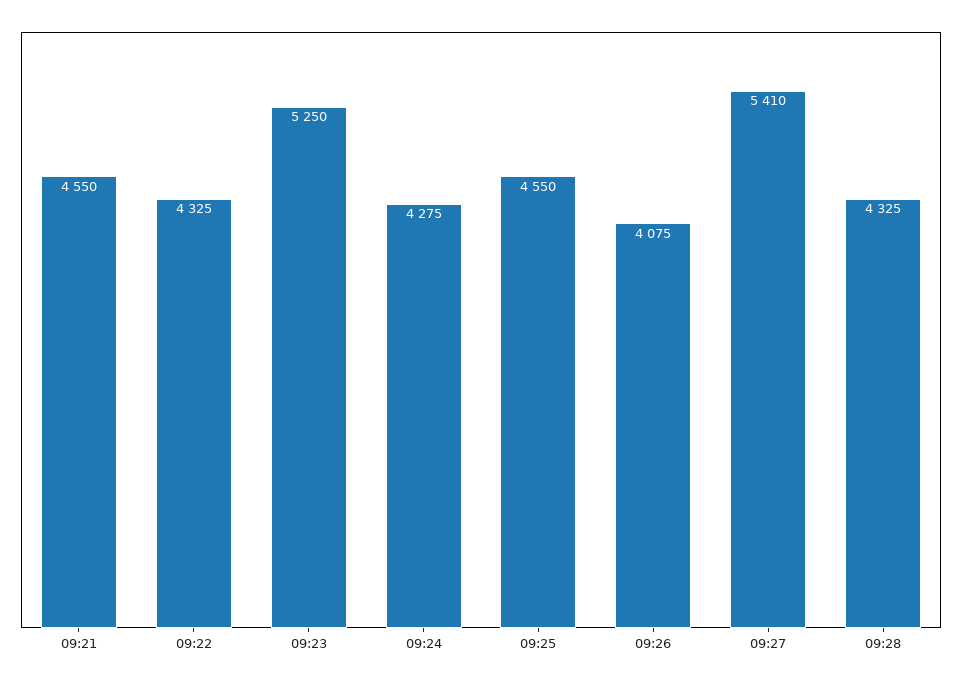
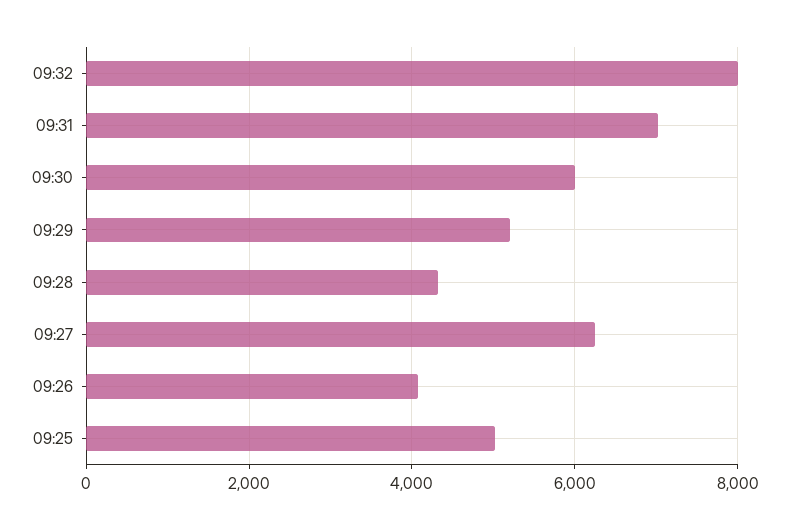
09:21: 4550 -> none
09:22: 4325 -> none
09:23: 5250 -> none
09:24: 4275 -> none
09:25: 4550 -> 5000
09:27: 5410 -> 6200
09:32: none -> 8000
09:31: none -> 7000
09:30: none -> 6000
09:29: none -> 5200

